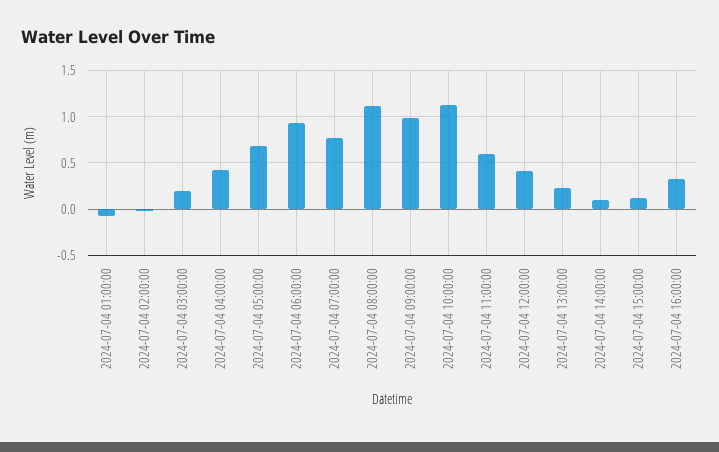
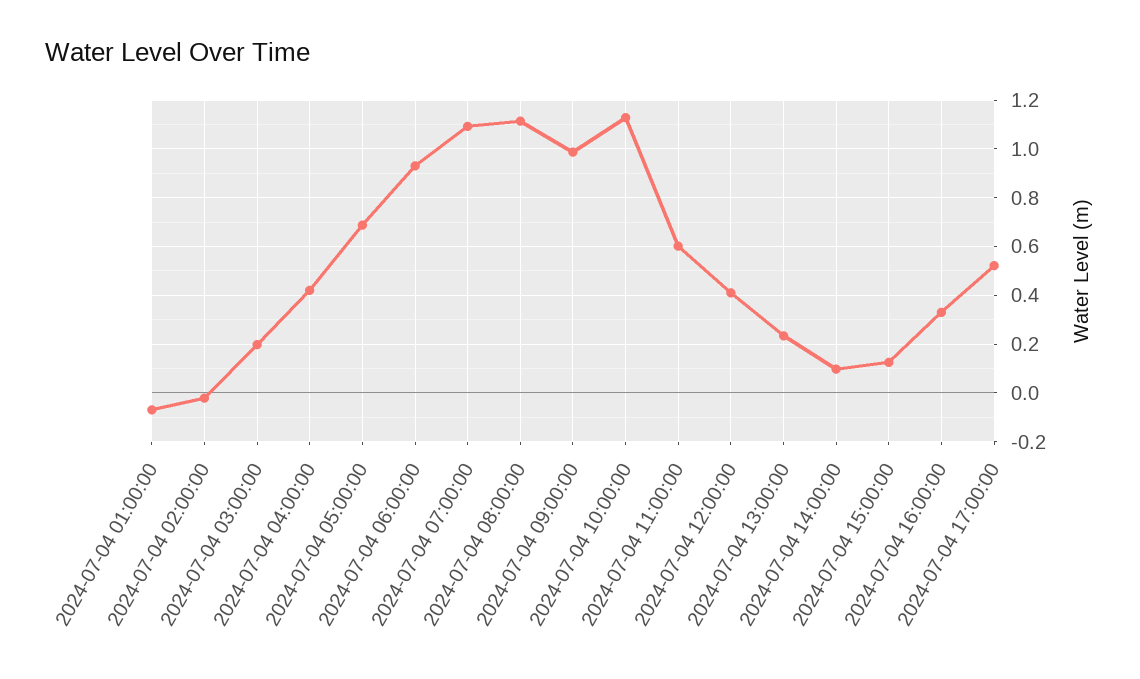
2024-07-04 07:00:00: 0.8 -> 1.1
2024-07-04 17:00:00: none -> 0.525

